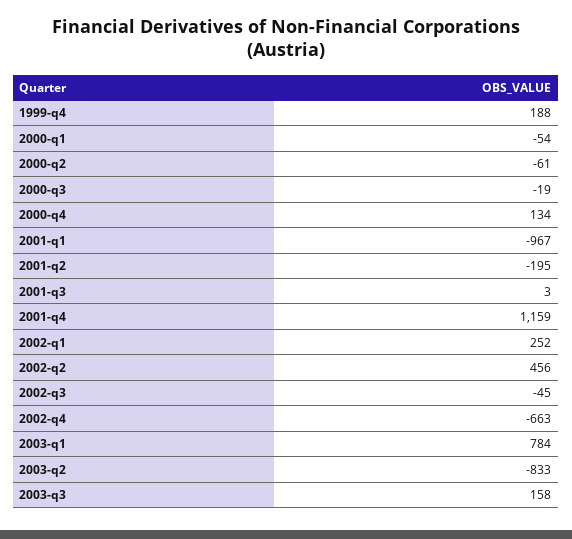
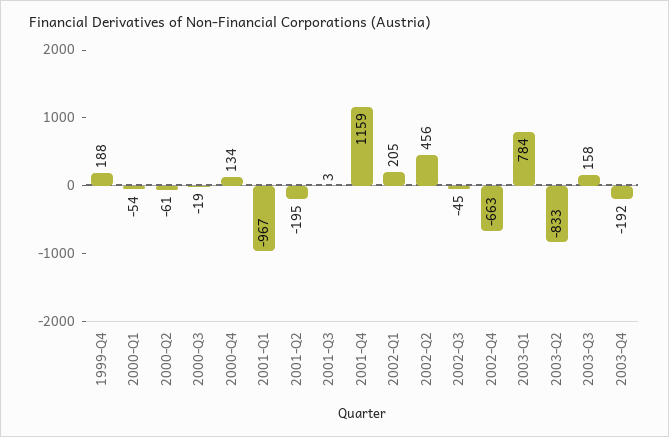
2002-q1: 252 -> 205
2003-Q4: none -> -192

